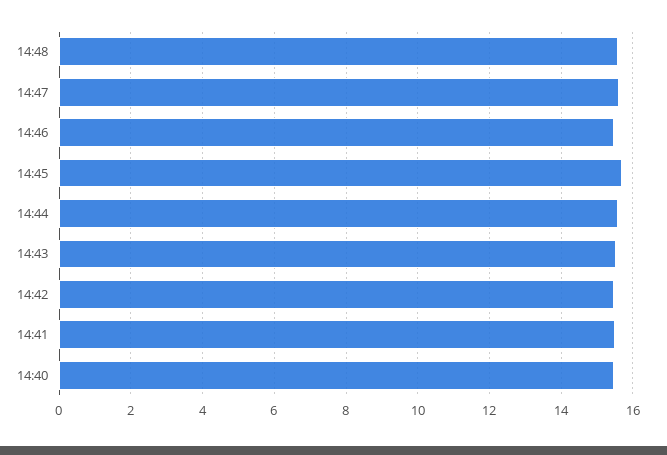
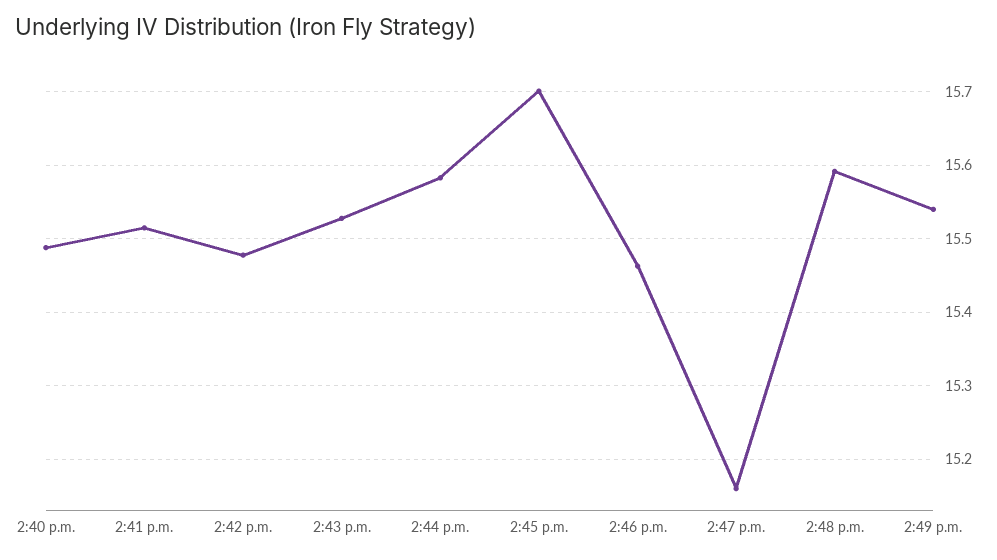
14:47: 15.6 -> 15.16
2:49 p.m.: none -> 15.54

